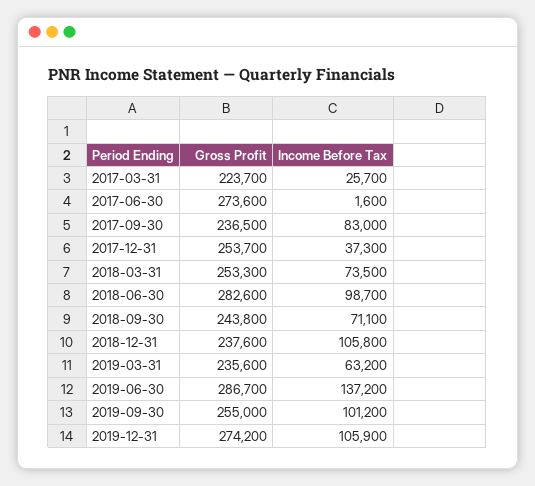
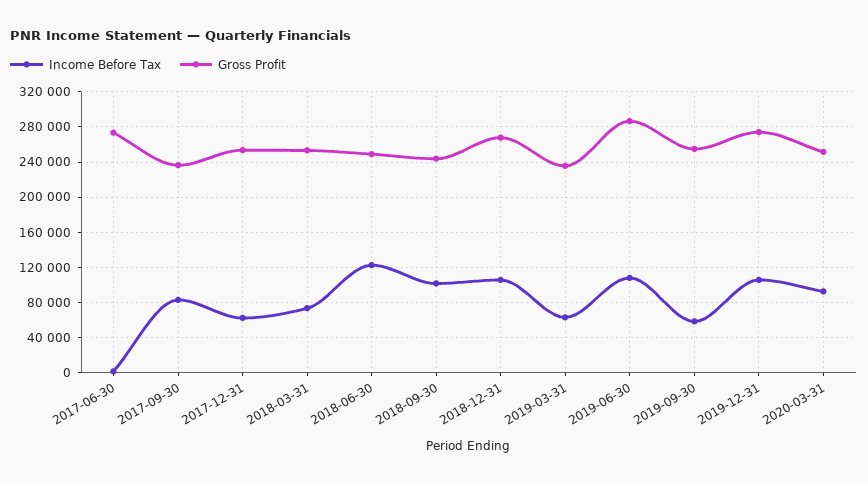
Gross Profit, 2017-03-31: 223700 -> none
Income Before Tax, 2017-03-31: 25700 -> none
Income Before Tax, 2017-12-31: 37300 -> 60000
Gross Profit, 2018-06-30: 282600 -> 250000
Income Before Tax, 2018-06-30: 98700 -> 120000
Income Before Tax, 2018-09-30: 71100 -> 100000
Gross Profit, 2018-12-31: 237600 -> 270000
Income Before Tax, 2019-06-30: 137200 -> 110000
Income Before Tax, 2019-09-30: 101200 -> 60000
Income Before Tax, 2020-03-31: none -> 90000
Gross Profit, 2020-03-31: none -> 250000

